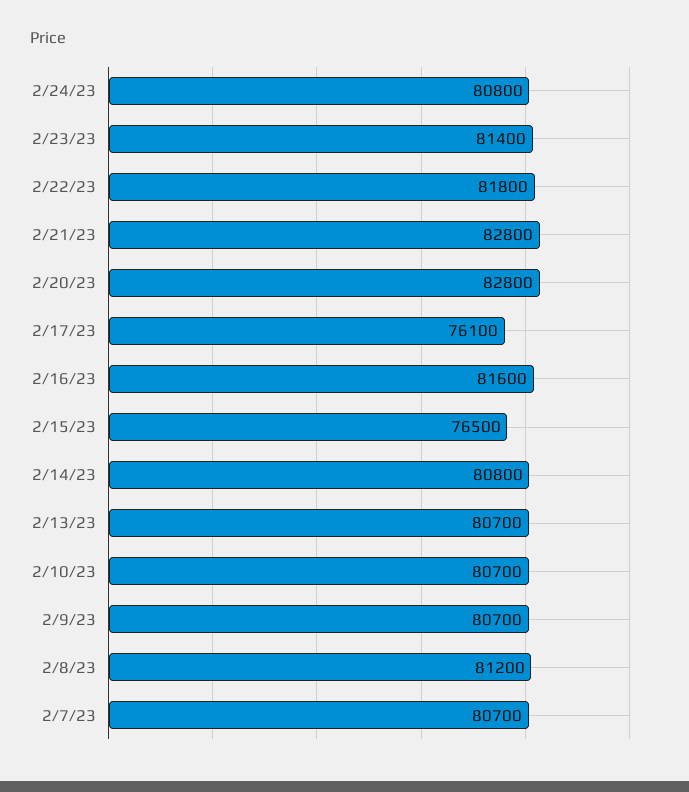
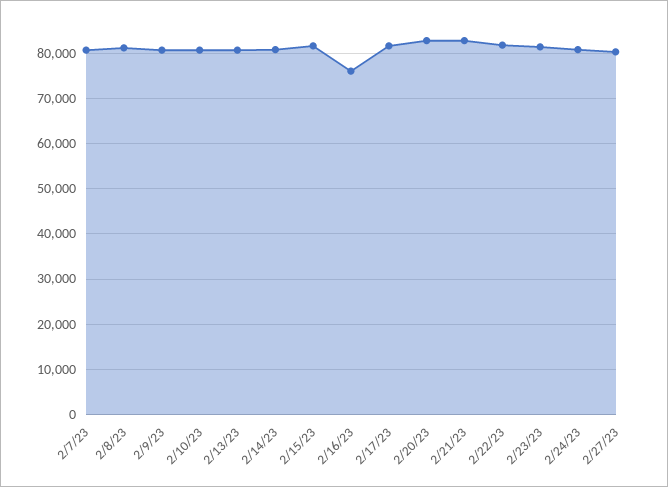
2/17/23: 76100 -> 82000
2/16/23: 81600 -> 76000
2/15/23: 76500 -> 82000
2/27/23: none -> 80000

